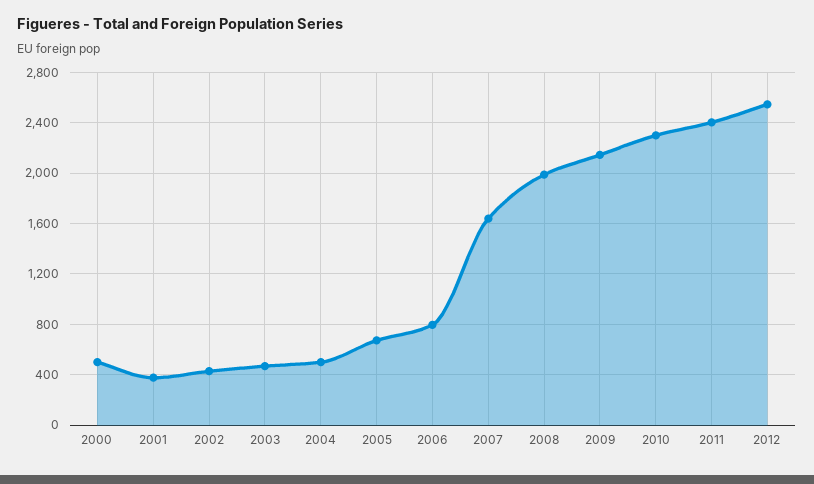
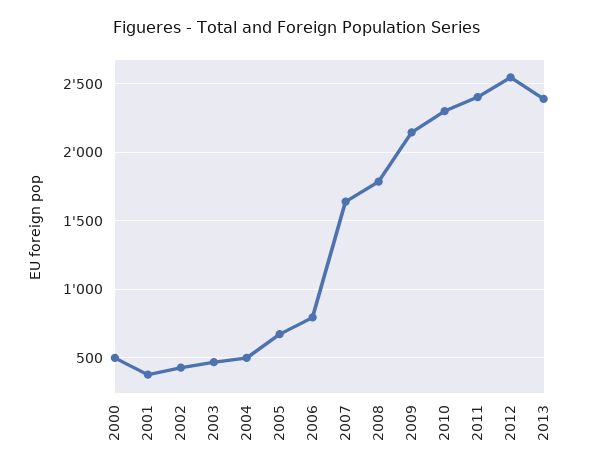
2008: 2000 -> 1800
2013: none -> 2400

